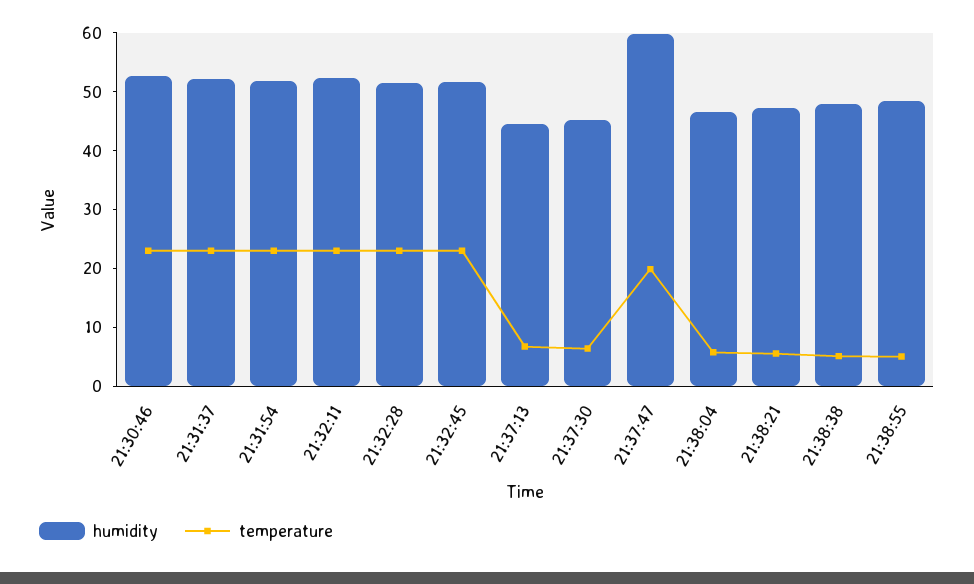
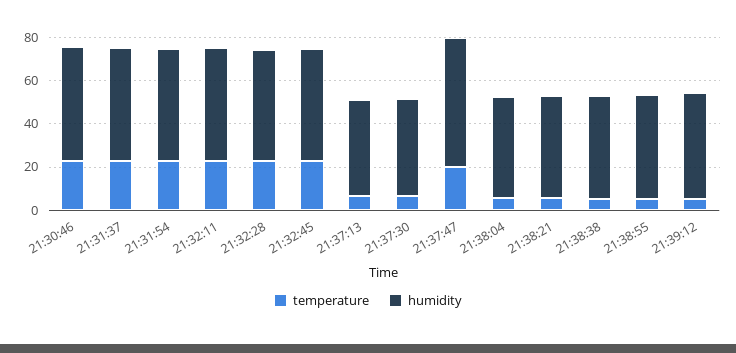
temperature, 21:39:12: none -> 5
humidity, 21:39:12: none -> 50

